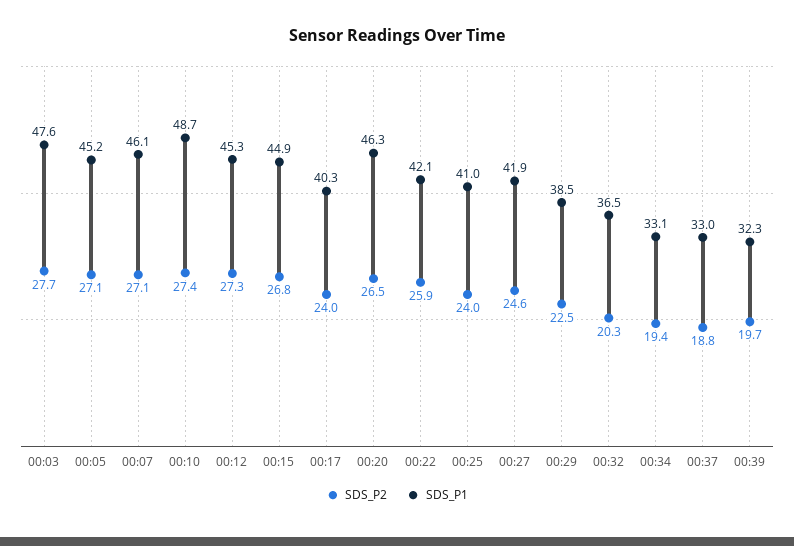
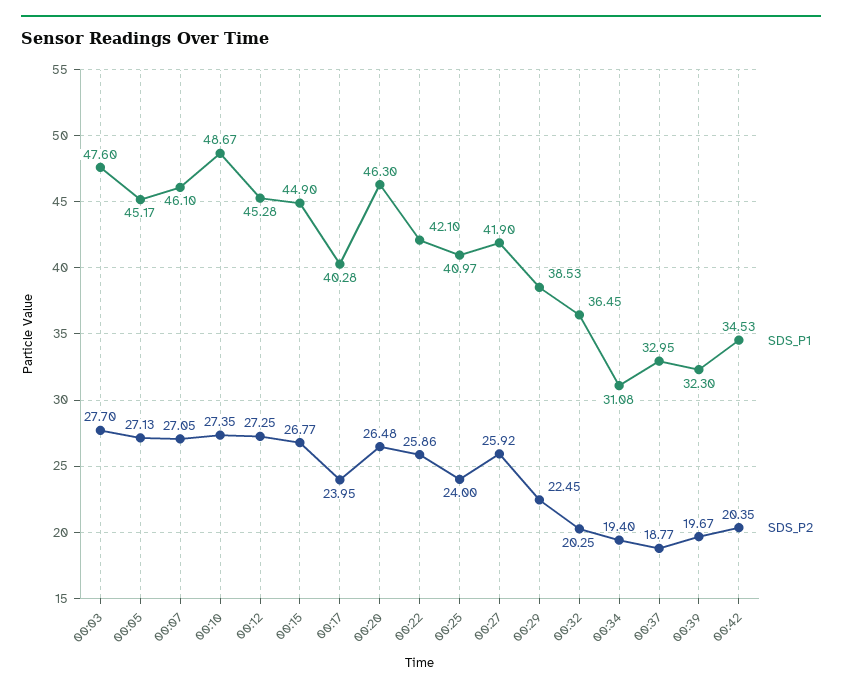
SDS_P2, 00:27: 24.6 -> 25.92
SDS_P1, 00:34: 33.1 -> 31.08
SDS_P1, 00:42: none -> 34.53
SDS_P2, 00:42: none -> 20.35

